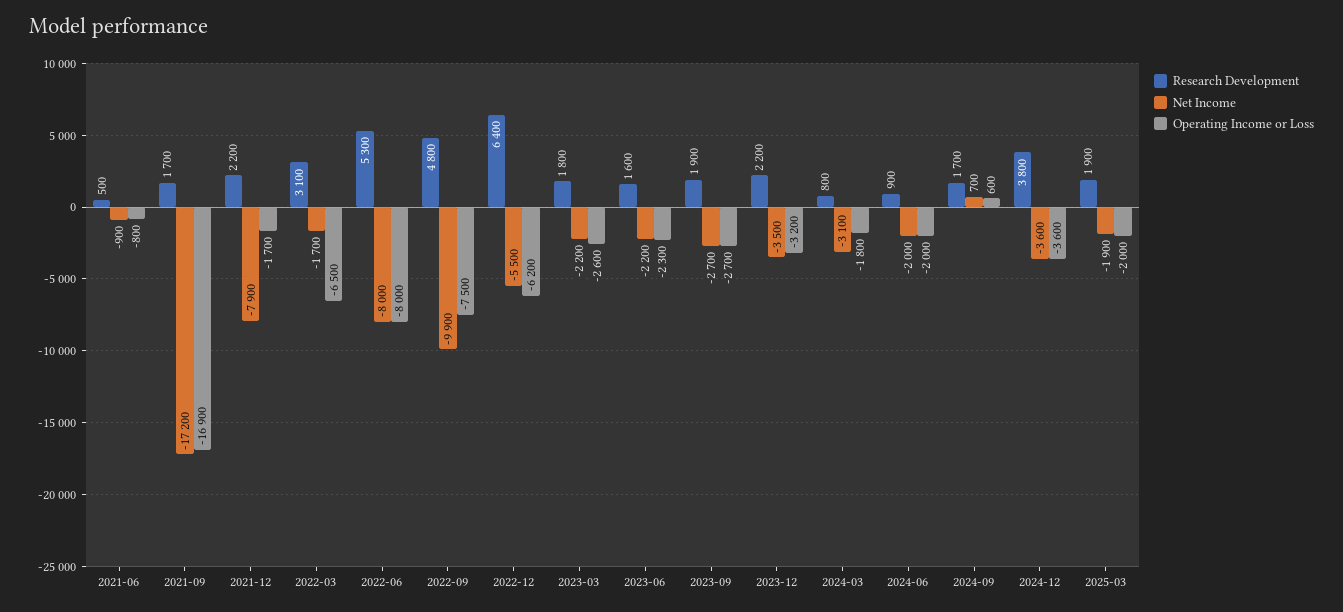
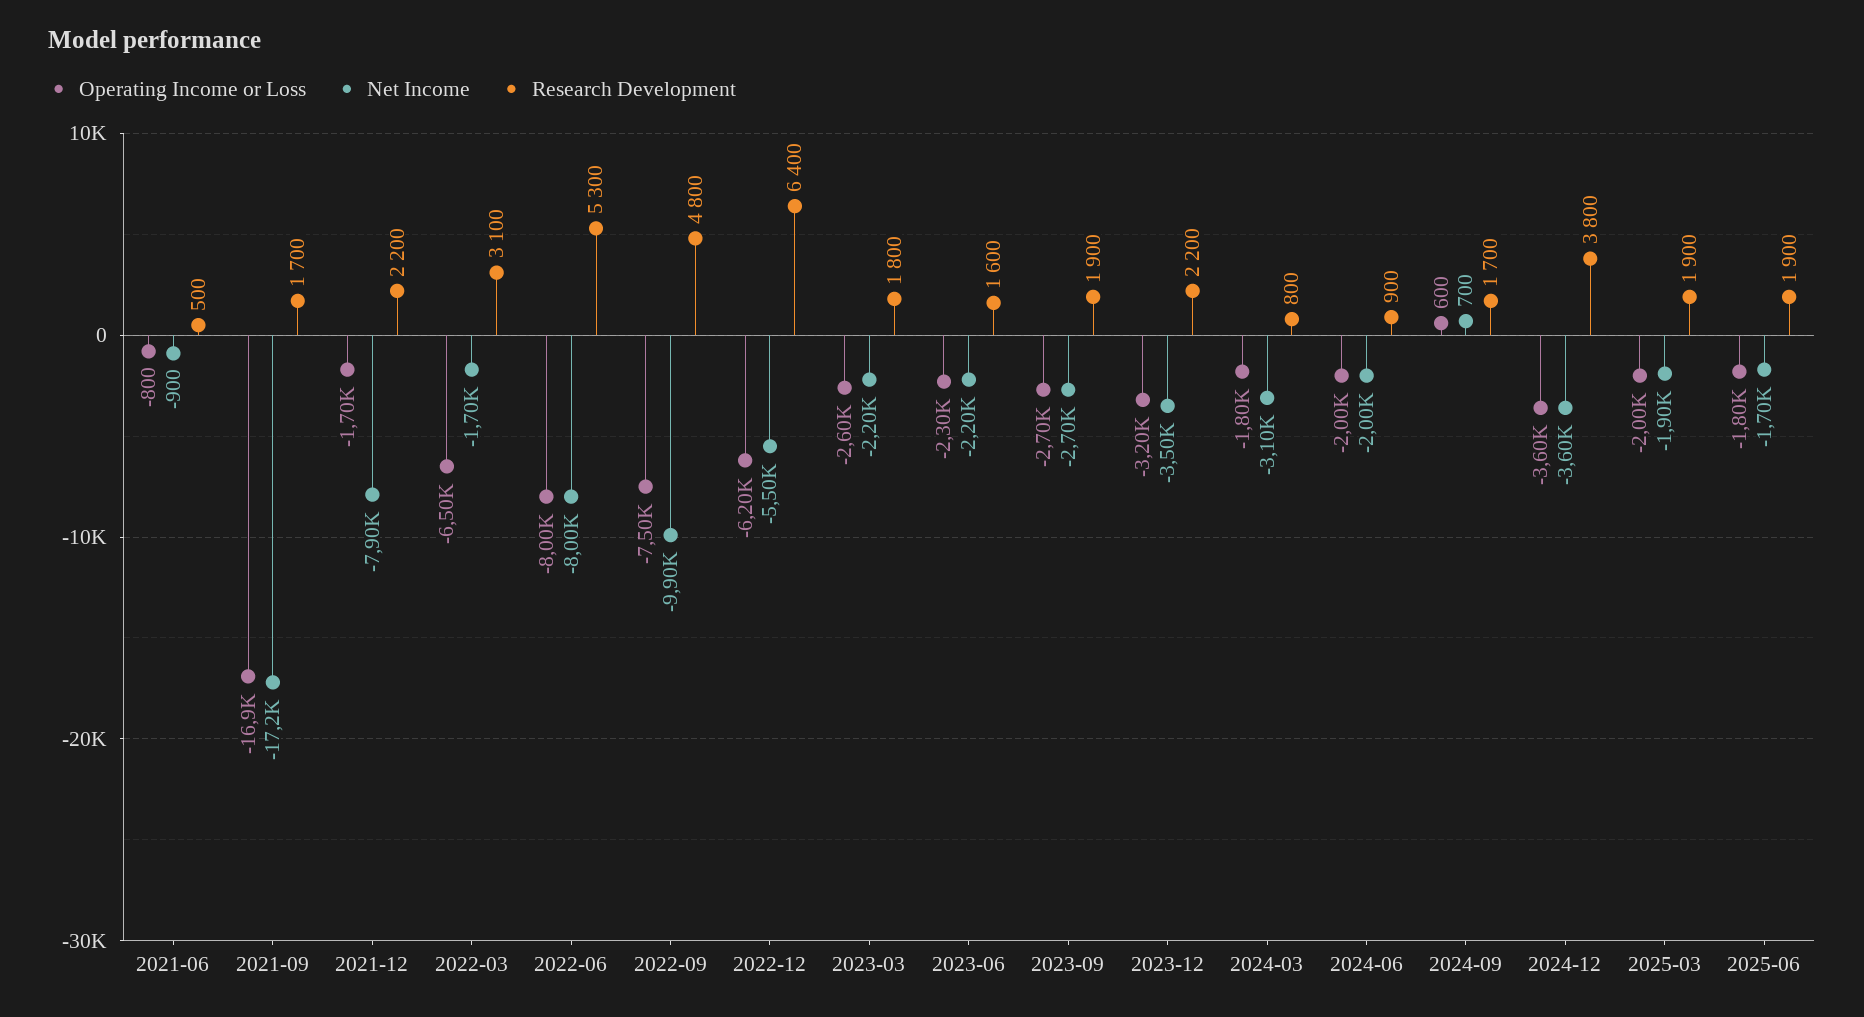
Operating Income or Loss, 2025-06: none -> -1800
Net Income, 2025-06: none -> -1700
Research Development, 2025-06: none -> 1900

